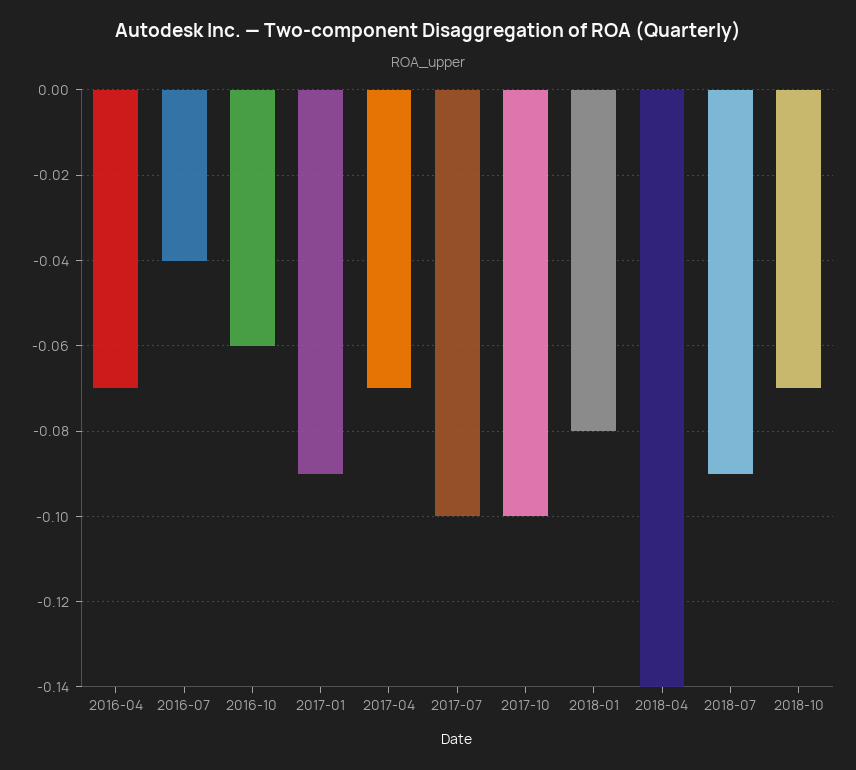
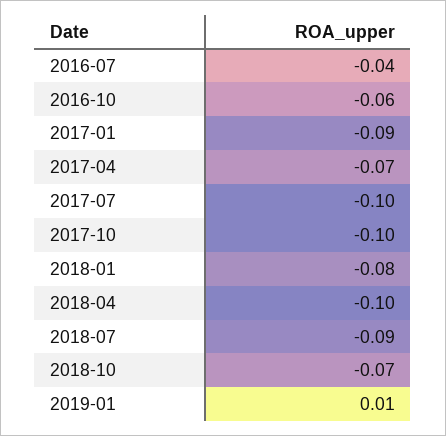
2016-04: -0.07 -> none
2018-04: -0.14 -> -0.1
2019-01: none -> 0.01

